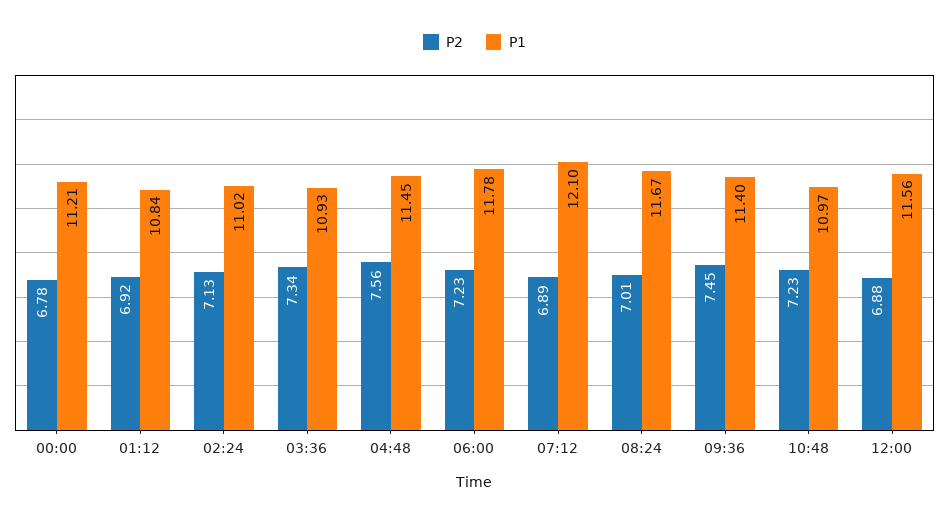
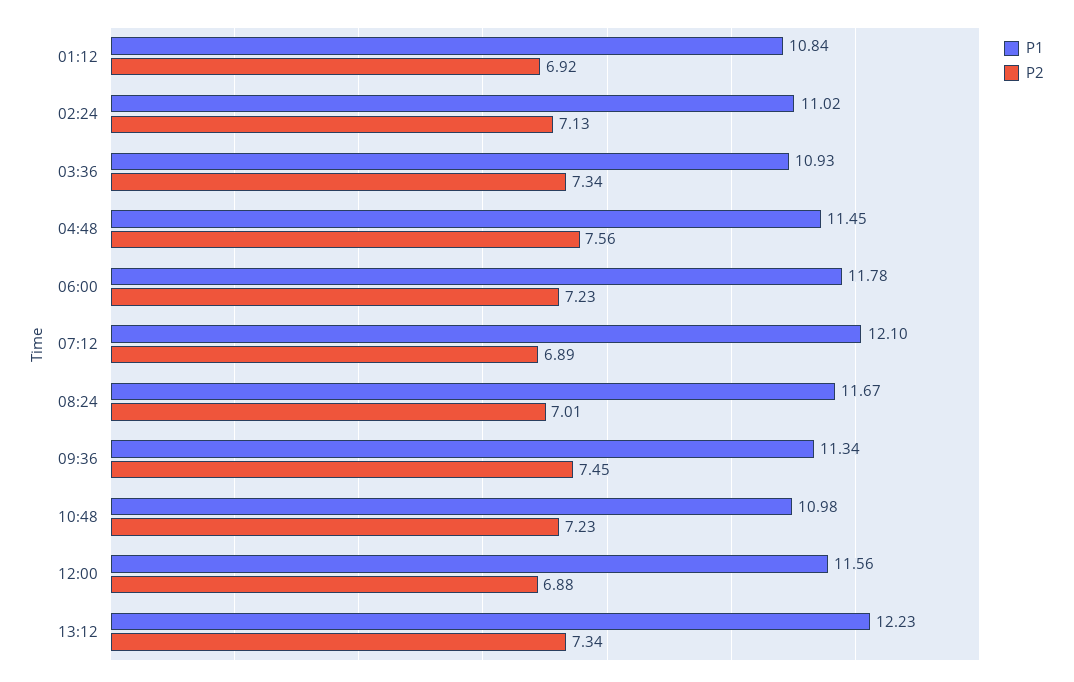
P2, 00:00: 6.78 -> none
P1, 00:00: 11.21 -> none
P1, 09:36: 11.4 -> 11.34
P1, 10:48: 10.97 -> 10.98
P1, 13:12: none -> 12.23
P2, 13:12: none -> 7.34

